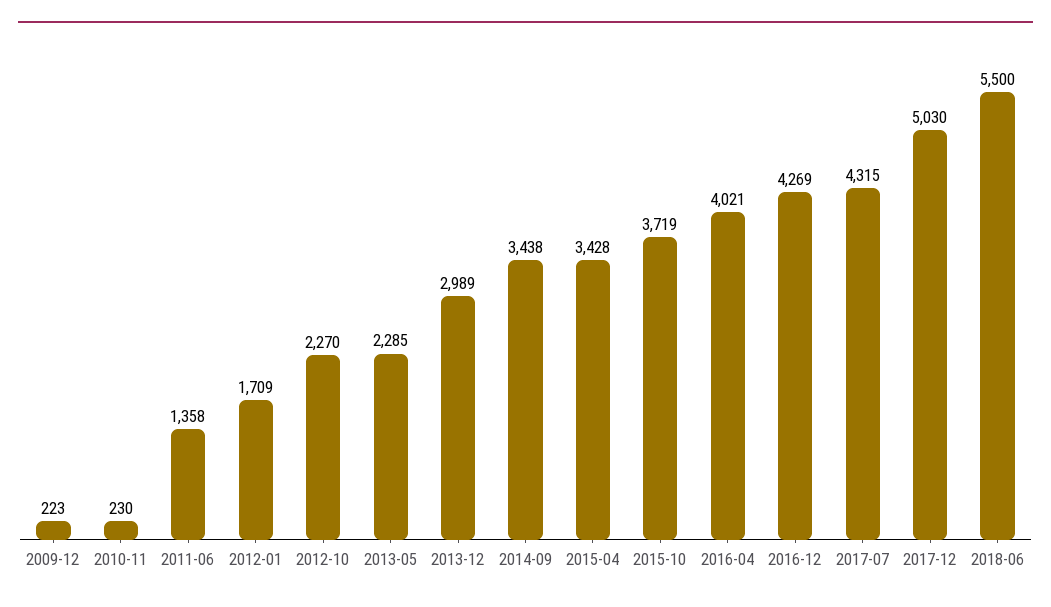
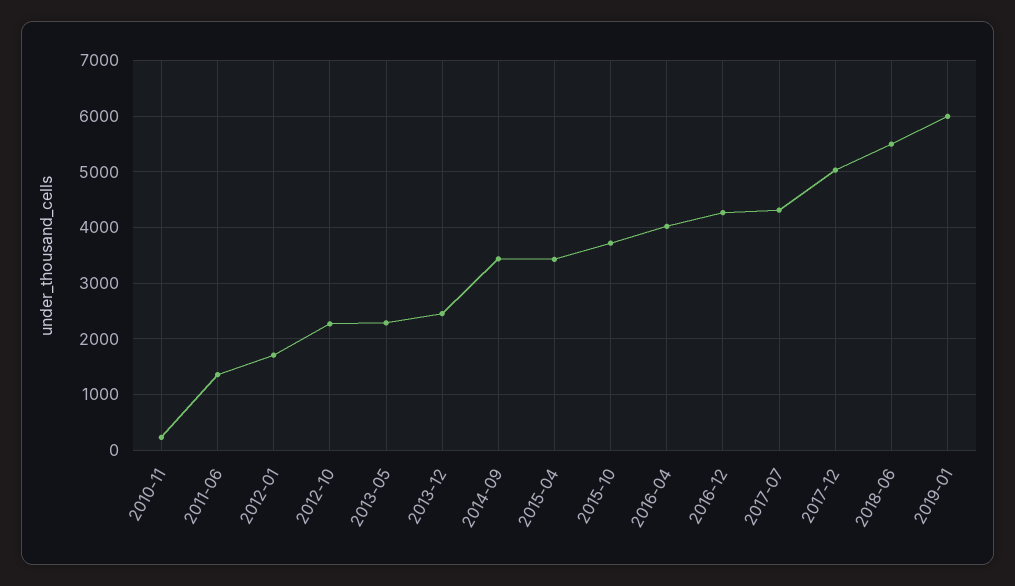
2009-12: 223 -> none
2013-12: 2989 -> 2400
2019-01: none -> 6000

